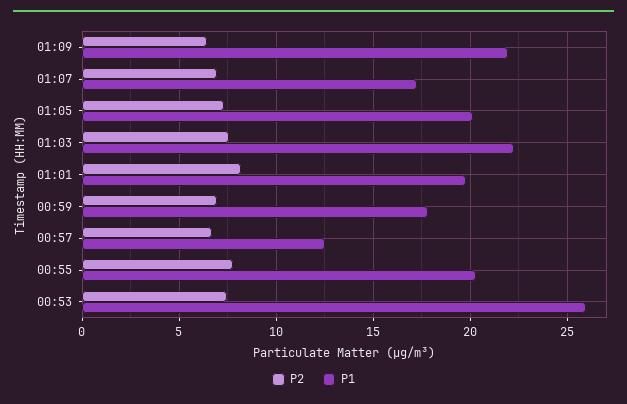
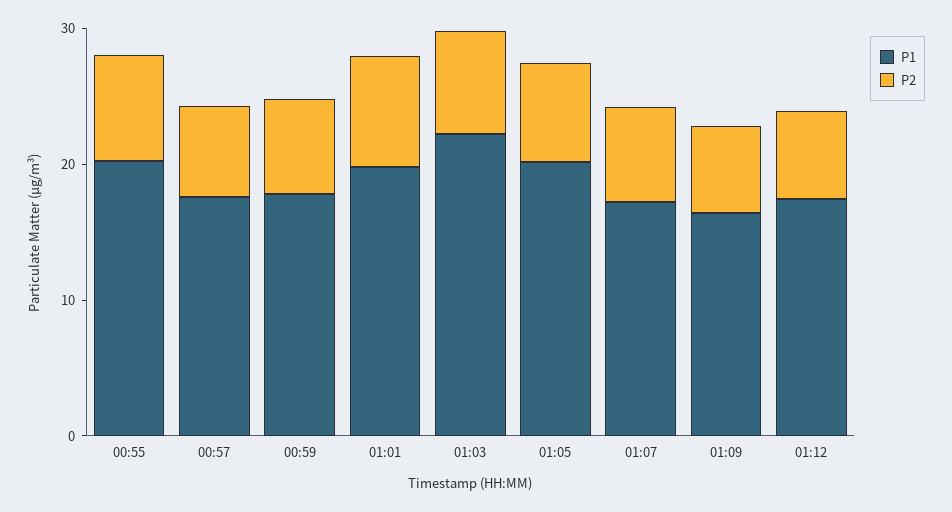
P1, 01:09: 22 -> 16
P1, 00:57: 12.5 -> 18
P2, 00:53: 7.5 -> none
P1, 00:53: 26 -> none
P1, 01:12: none -> 18
P2, 01:12: none -> 6

